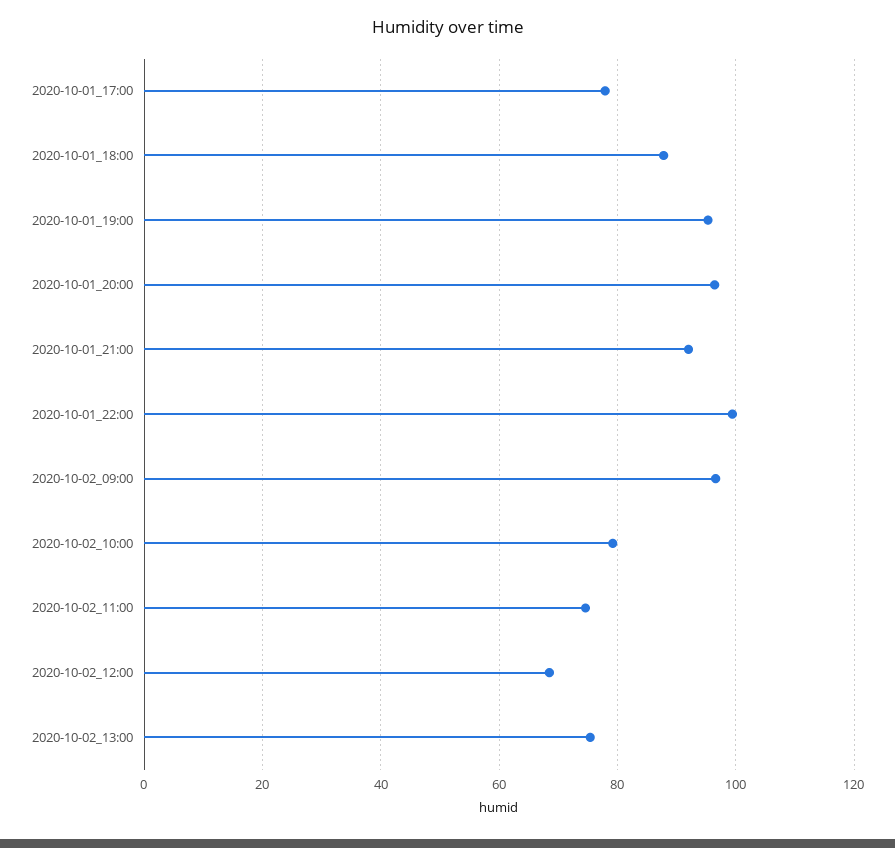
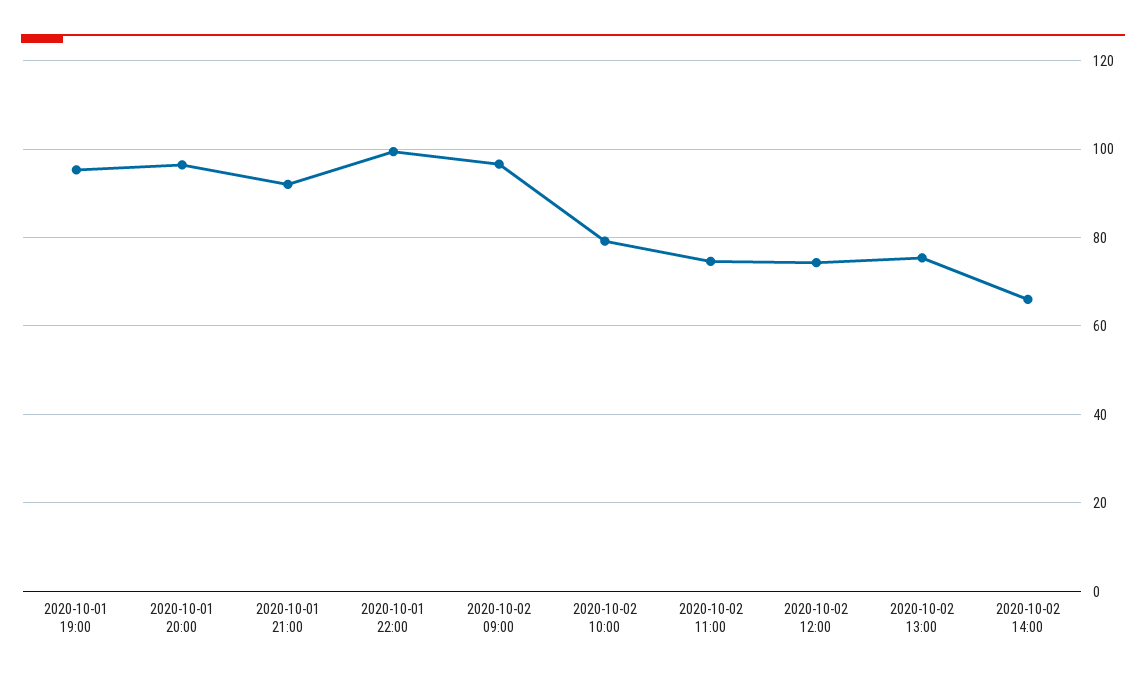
2020-10-01_17:00: 78 -> none
2020-10-01_18:00: 88 -> none
2020-10-02_12:00: 68 -> 74
2020-10-02 14:00: none -> 66

